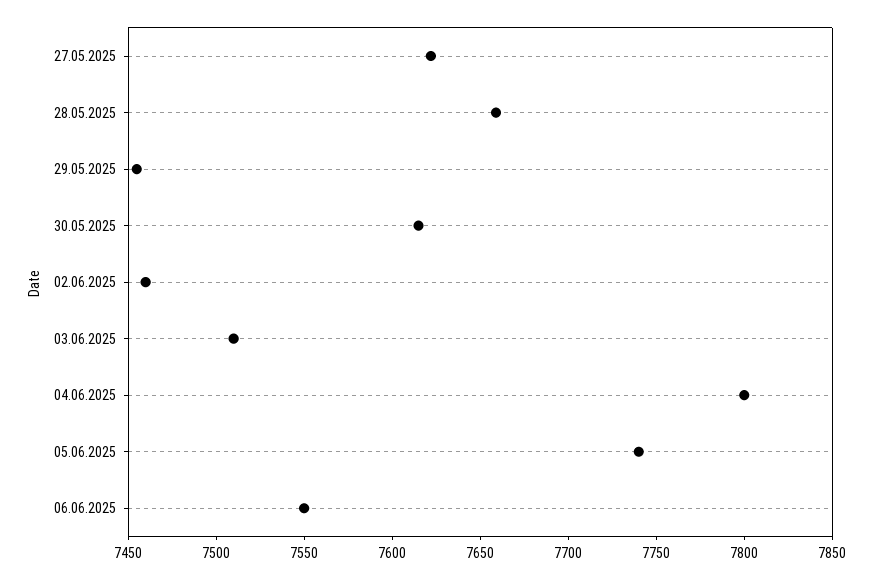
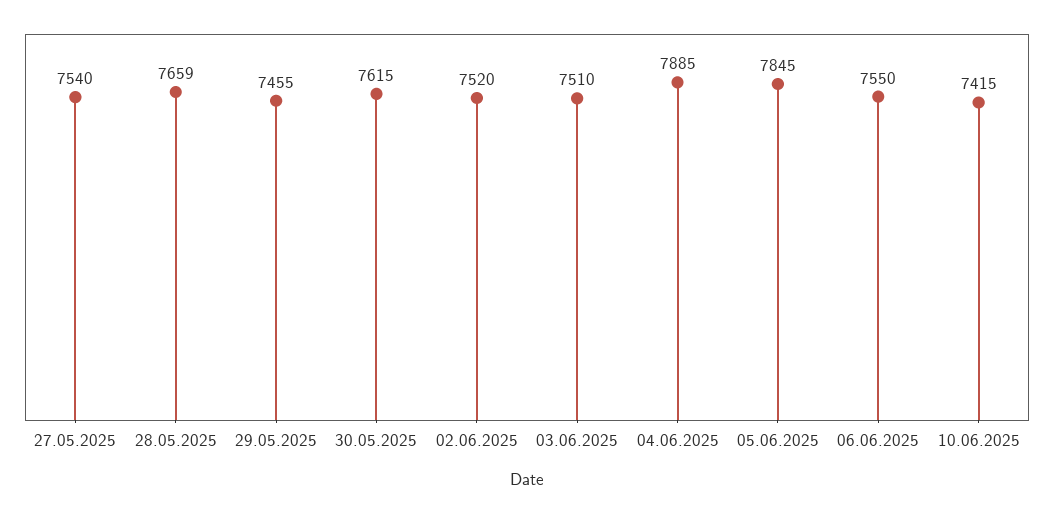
27.05.2025: 7620 -> 7540
02.06.2025: 7460 -> 7520
04.06.2025: 7800 -> 7885
05.06.2025: 7740 -> 7845
10.06.2025: none -> 7415

